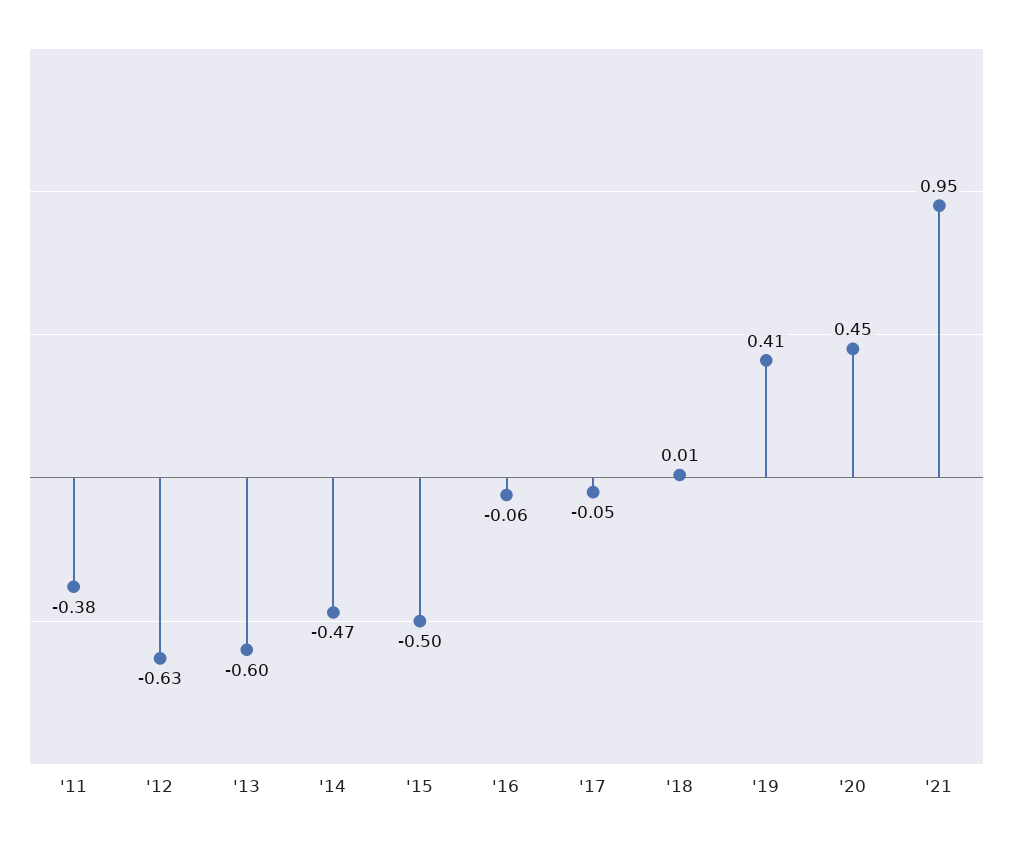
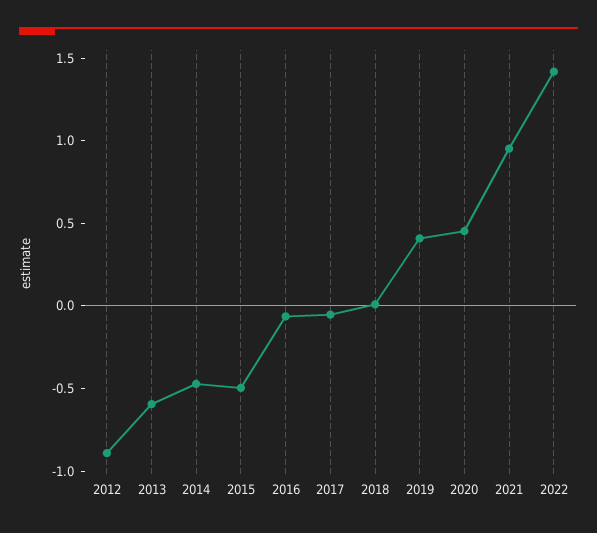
'11: -0.38 -> none
'12: -0.63 -> -0.9
2022: none -> 1.4

